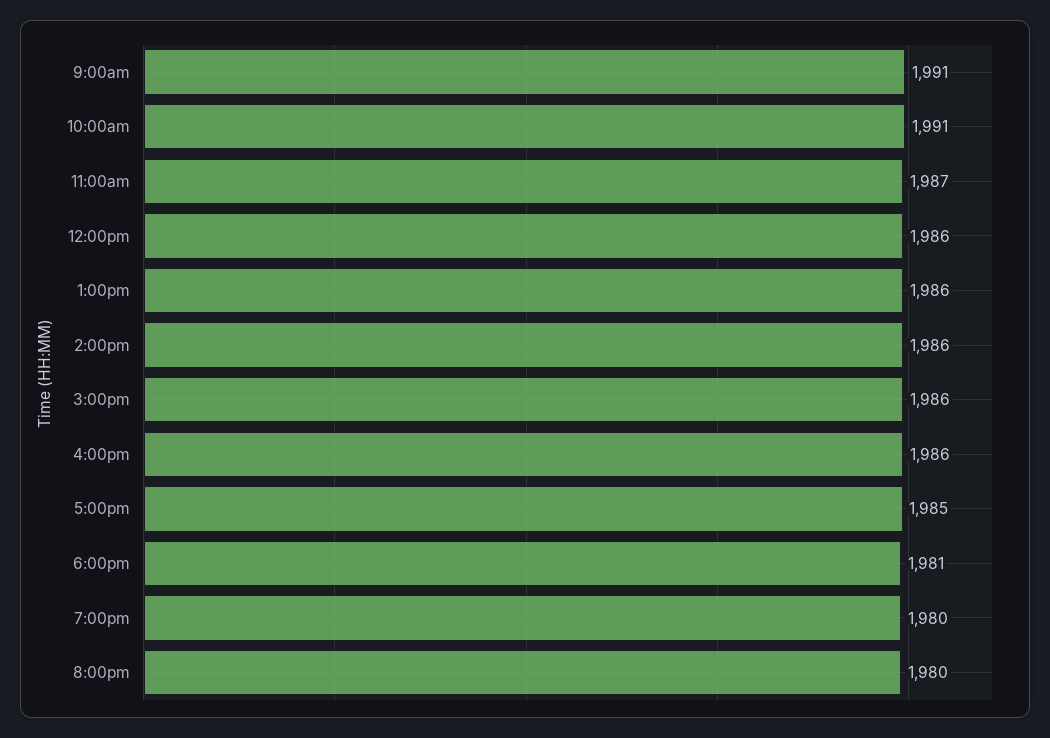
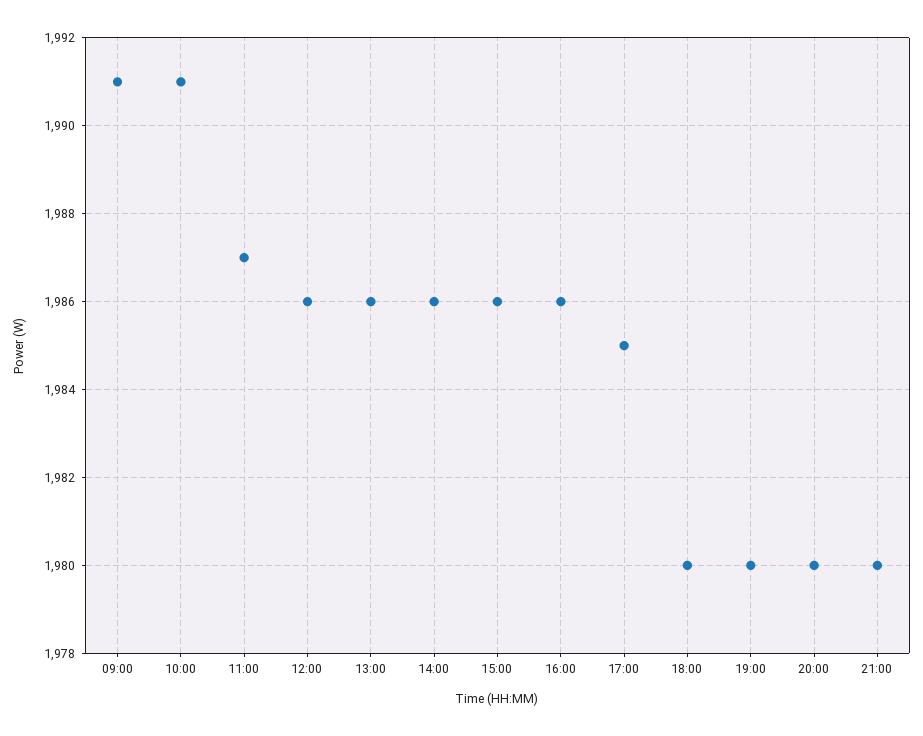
6:00pm: 1981 -> 1980
21:00: none -> 1980

